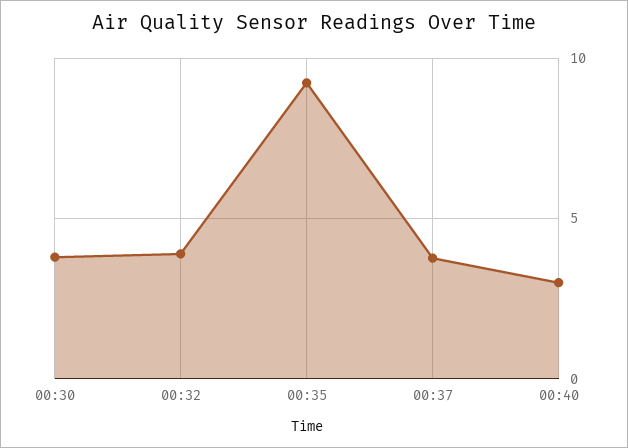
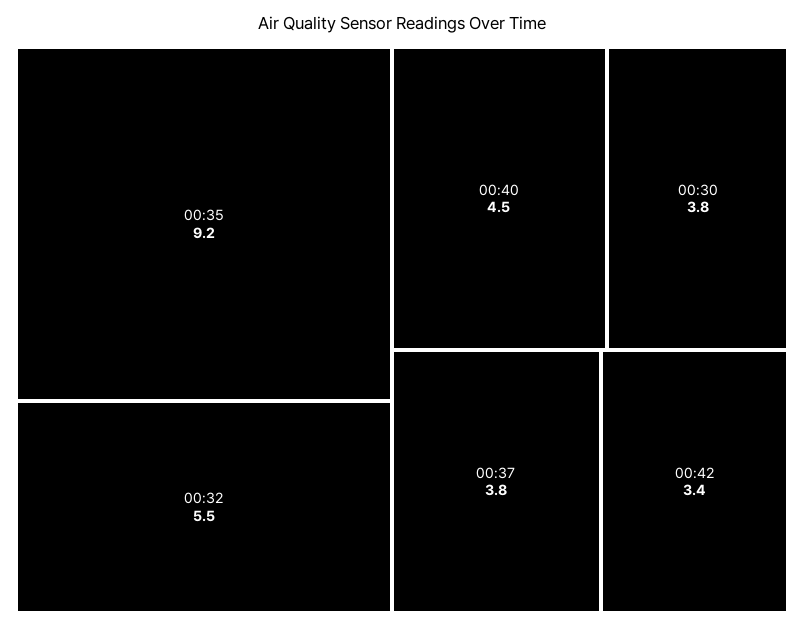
00:32: 4 -> 5.5
00:40: 3 -> 4.5
00:42: none -> 3.4

